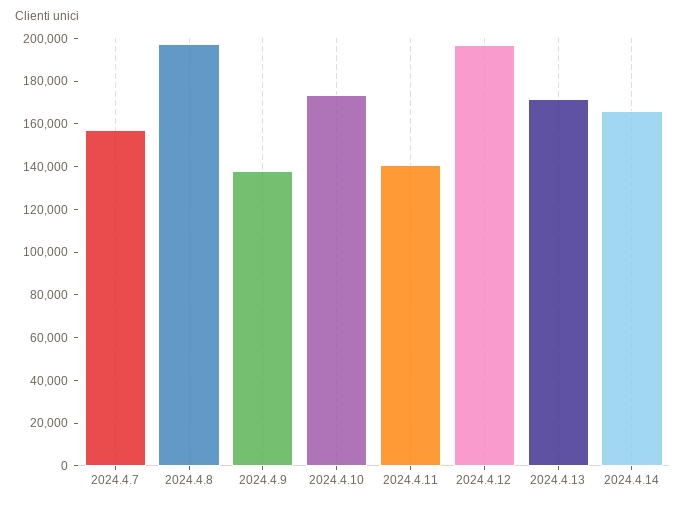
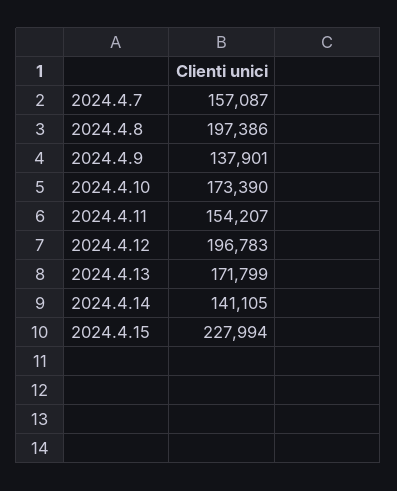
2024.4.11: 140000 -> 154207
2024.4.14: 165000 -> 141105
2024.4.15: none -> 227994

